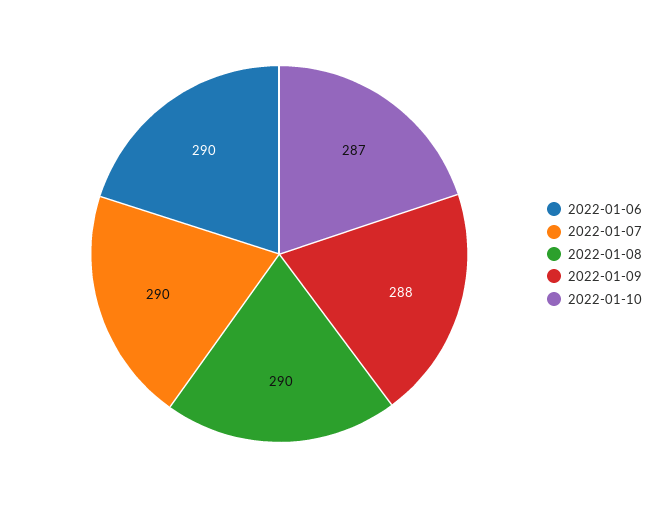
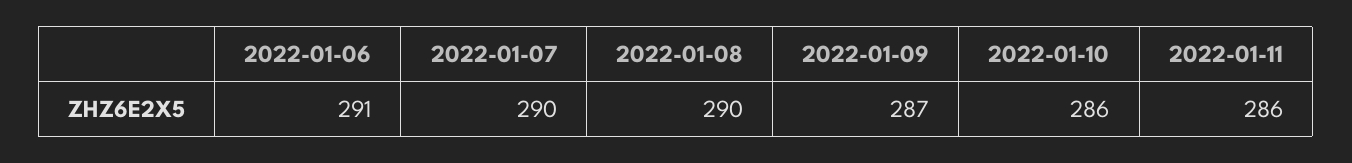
2022-01-06: 290 -> 291
2022-01-09: 288 -> 287
2022-01-10: 287 -> 286
2022-01-11: none -> 286

